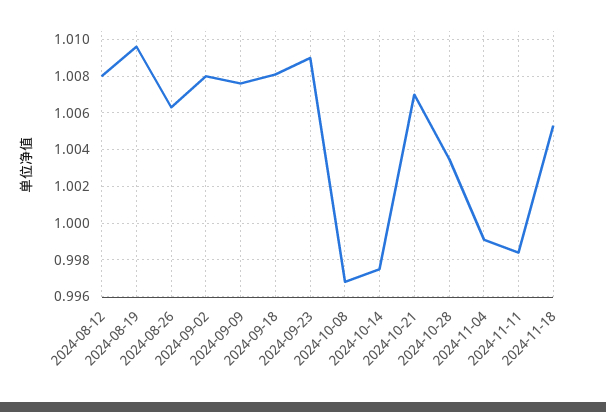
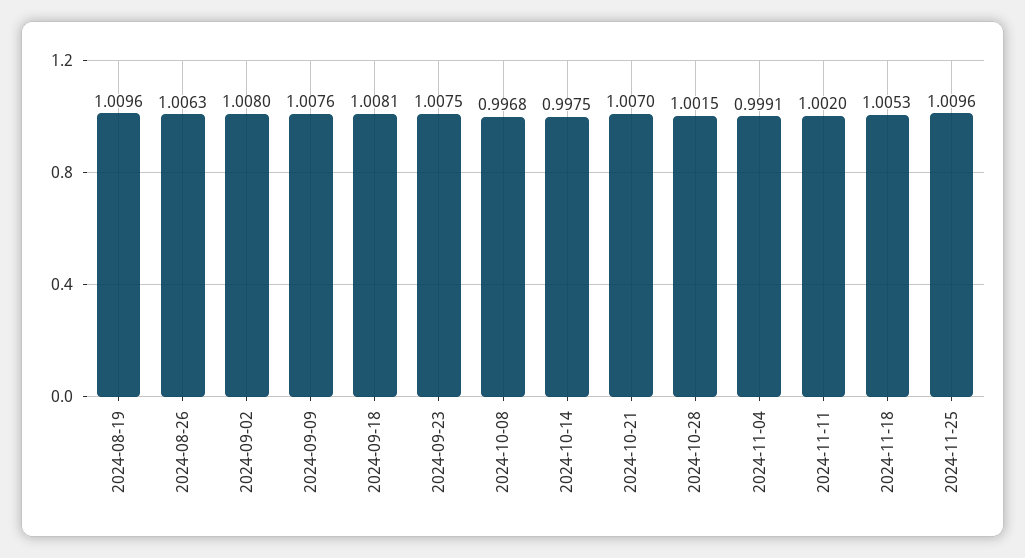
2024-08-12: 1.008 -> none
2024-09-23: 1.009 -> 1.0075
2024-10-28: 1.0035 -> 1.0015
2024-11-11: 0.9985 -> 1.002
2024-11-25: none -> 1.0096

